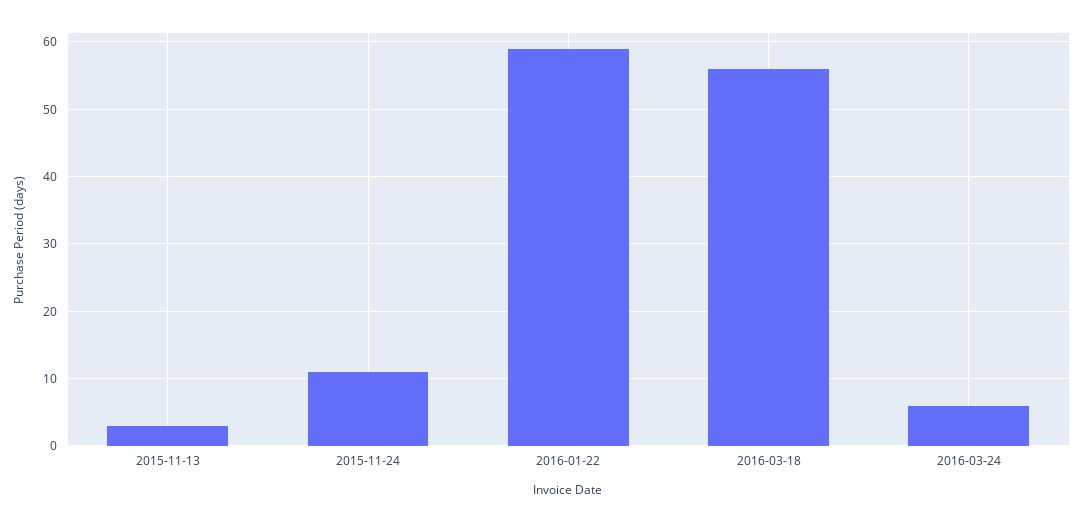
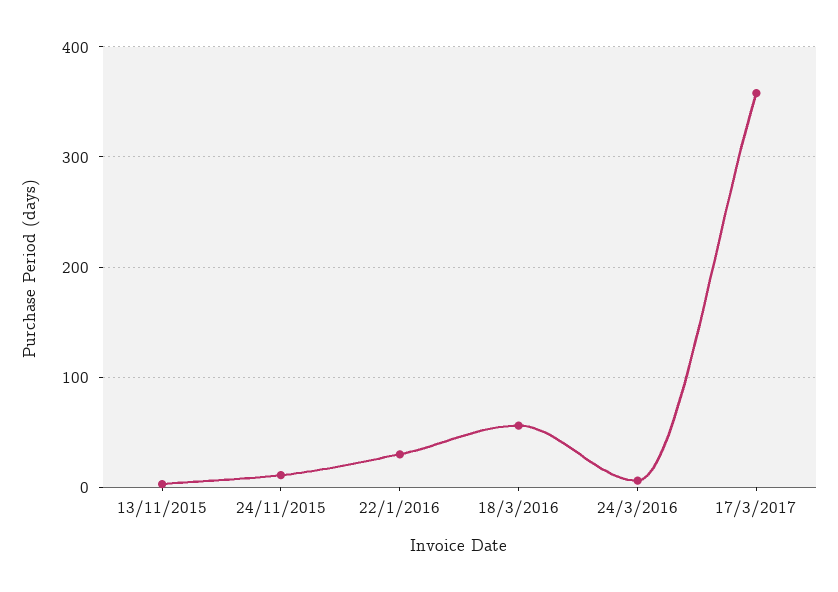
2016-01-22: 59 -> 30
17/3/2017: none -> 360

